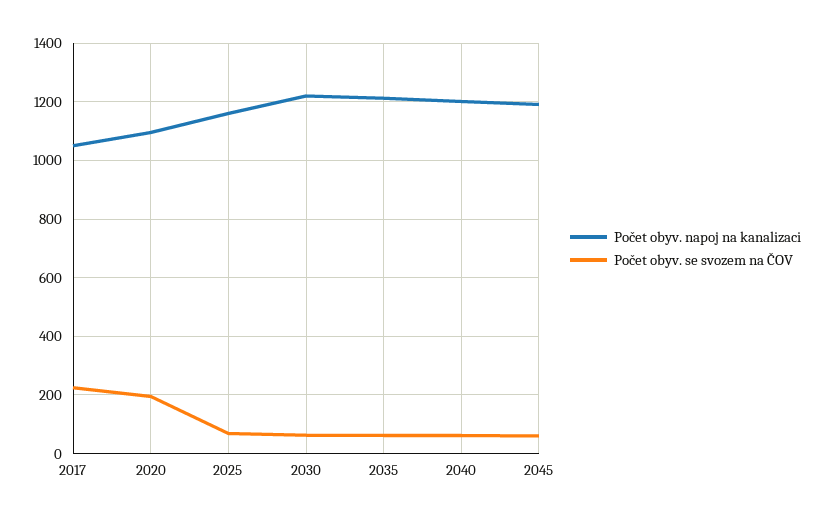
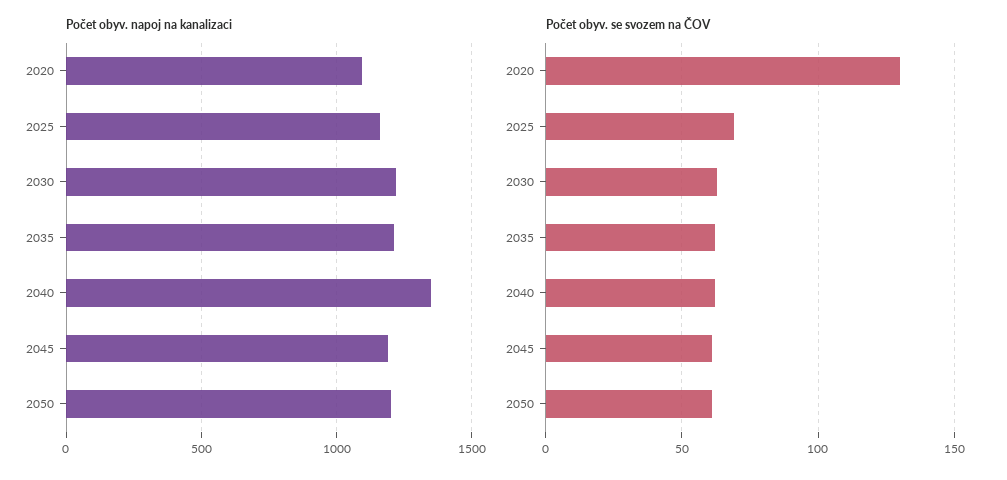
Počet obyv. napoj na kanalizaci, 2017: 1050 -> none
Počet obyv. se svozem na ČOV, 2017: 225 -> none
Počet obyv. se svozem na ČOV, 2020: 200 -> 130
Počet obyv. napoj na kanalizaci, 2040: 1200 -> 1350
Počet obyv. napoj na kanalizaci, 2050: none -> 1200
Počet obyv. se svozem na ČOV, 2050: none -> 60

